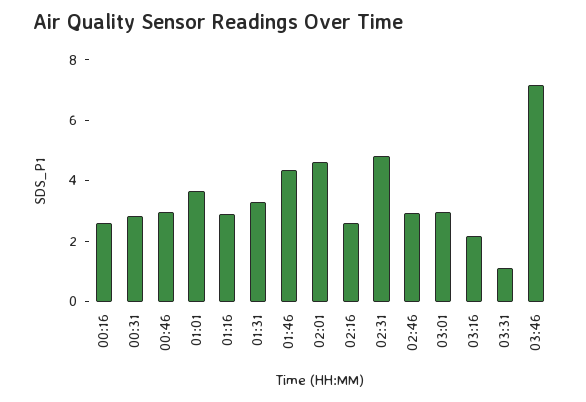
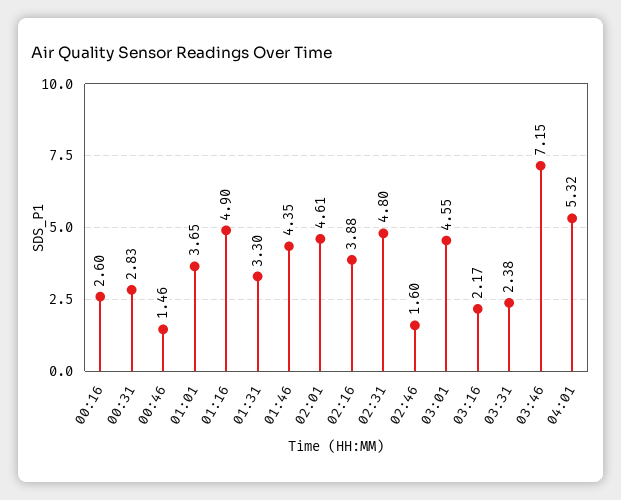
00:46: 3 -> 1.46
01:16: 3 -> 4.9
02:16: 2.5 -> 3.88
02:46: 3 -> 1.6
03:01: 3 -> 4.55
03:31: 1 -> 2.38
04:01: none -> 5.32

